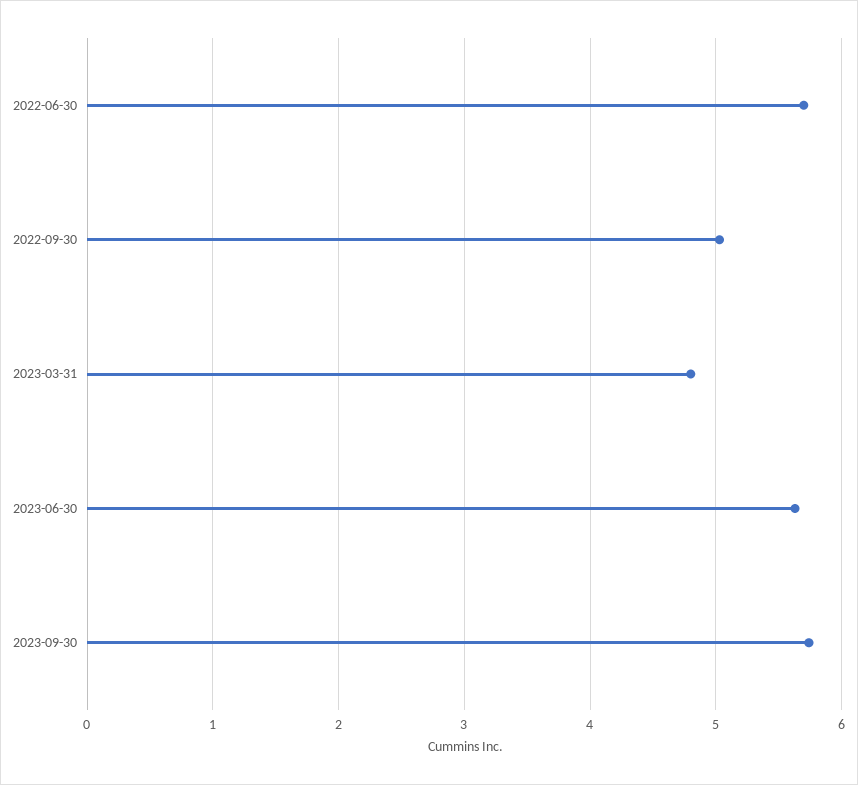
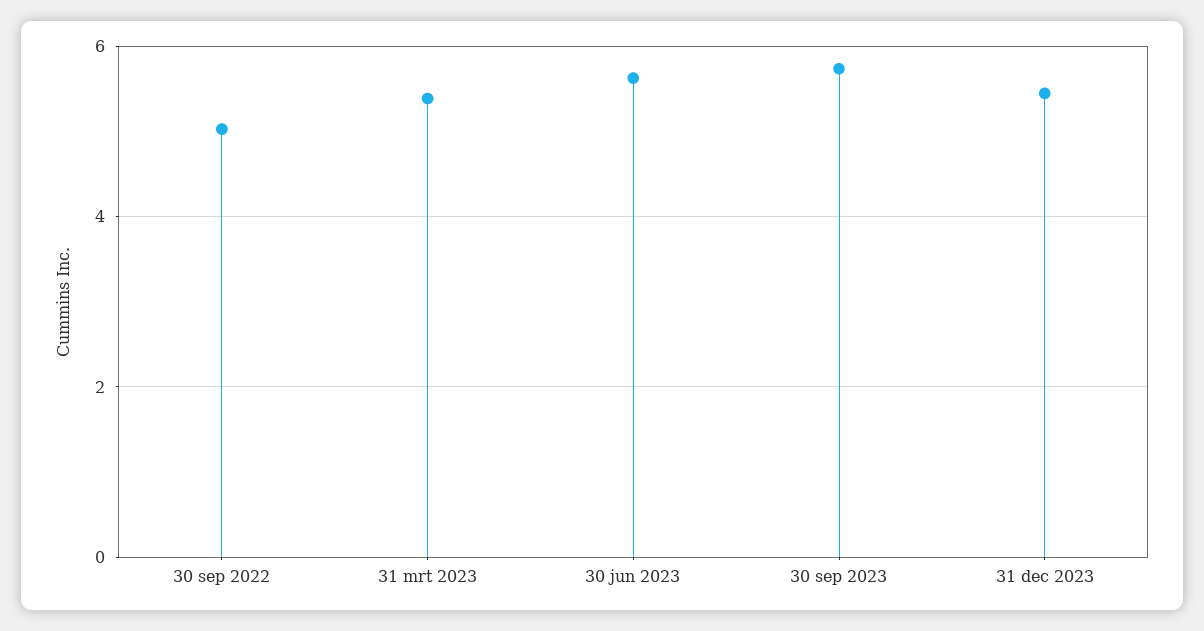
2022-06-30: 5.7 -> none
2023-03-31: 4.8 -> 5.4
31 dec 2023: none -> 5.4

